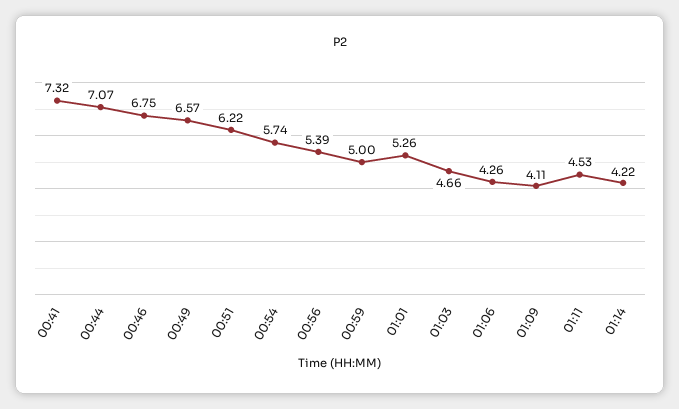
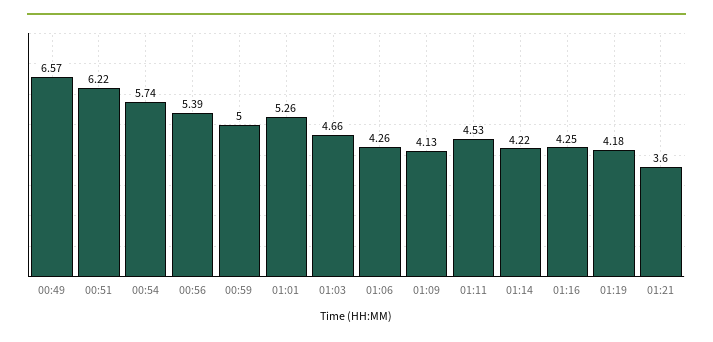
00:41: 7.32 -> none
00:44: 7.07 -> none
00:46: 6.75 -> none
01:09: 4.11 -> 4.13
01:16: none -> 4.25
01:19: none -> 4.18
01:21: none -> 3.6

